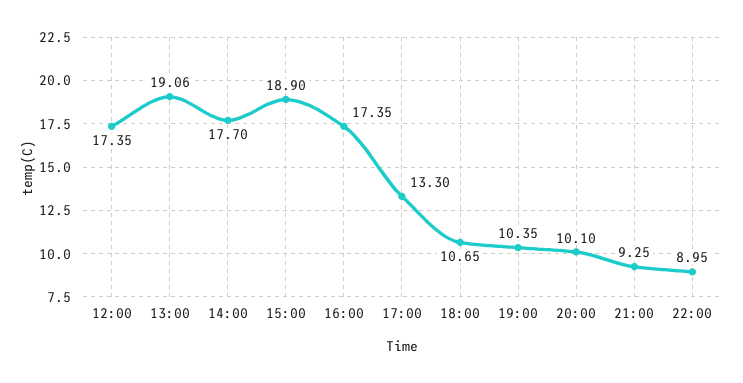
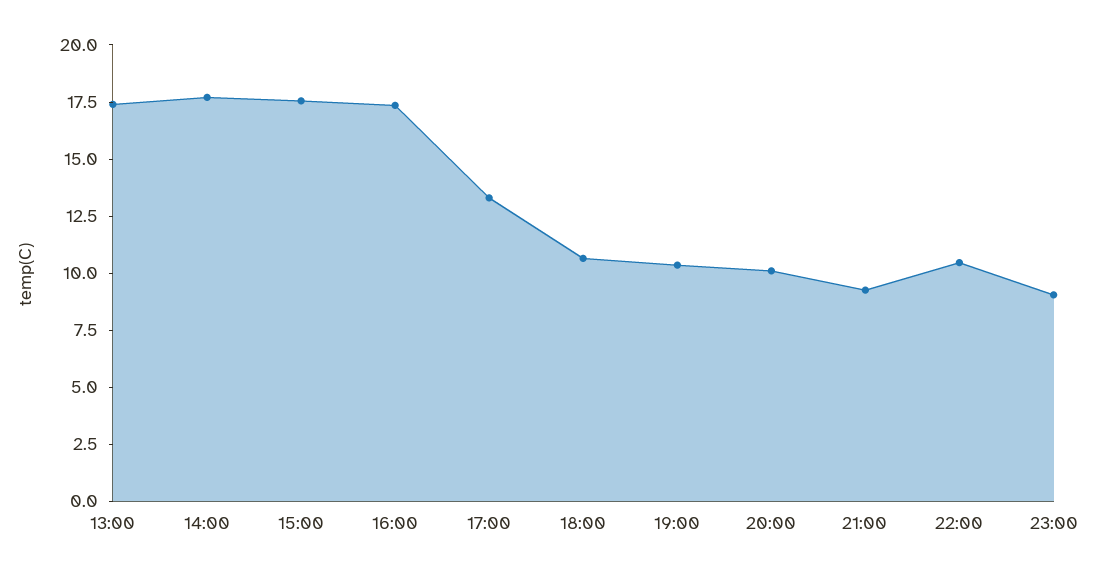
12:00: 17.35 -> none
13:00: 19.06 -> 17.5
15:00: 18.9 -> 17.5
22:00: 8.95 -> 10.5
23:00: none -> 9

